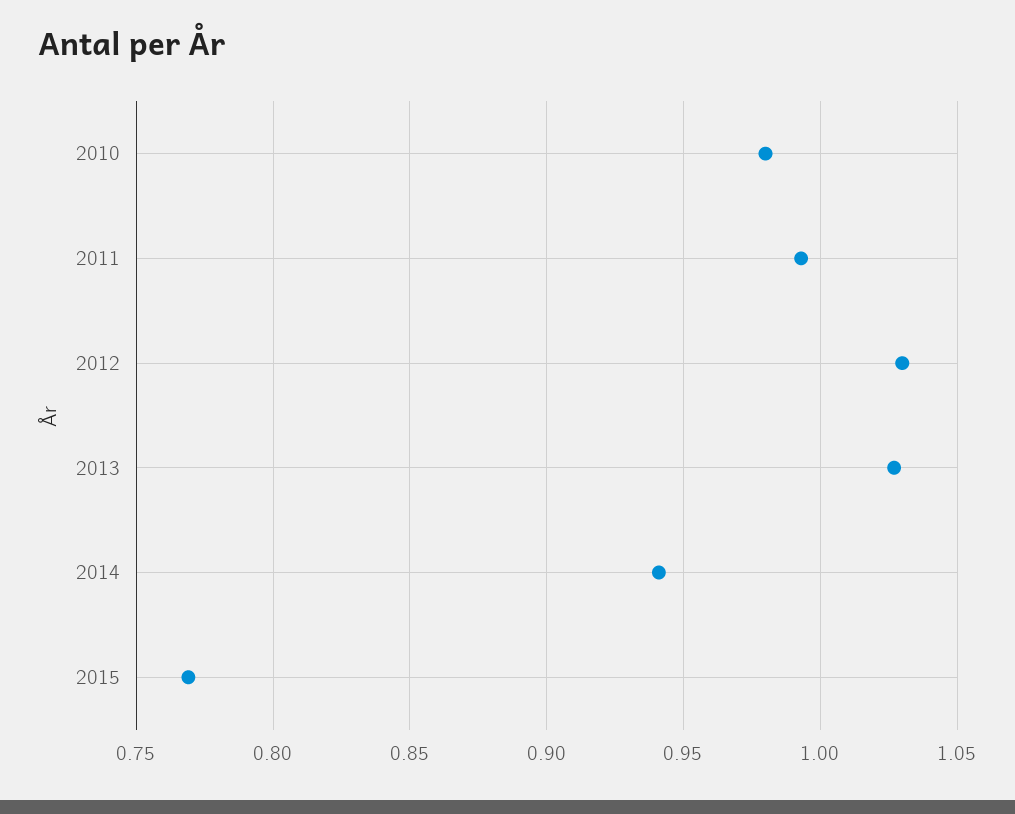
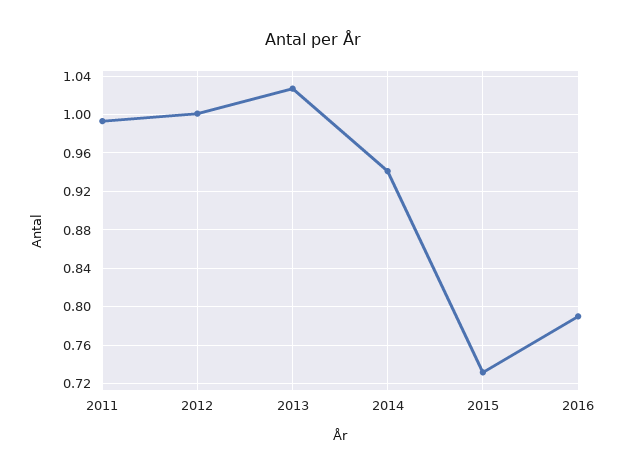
2010: 0.98 -> none
2012: 1.03 -> 1
2015: 0.77 -> 0.73
2016: none -> 0.79

